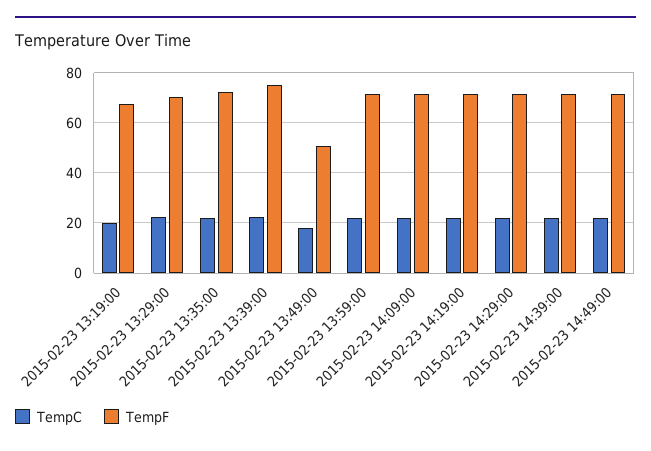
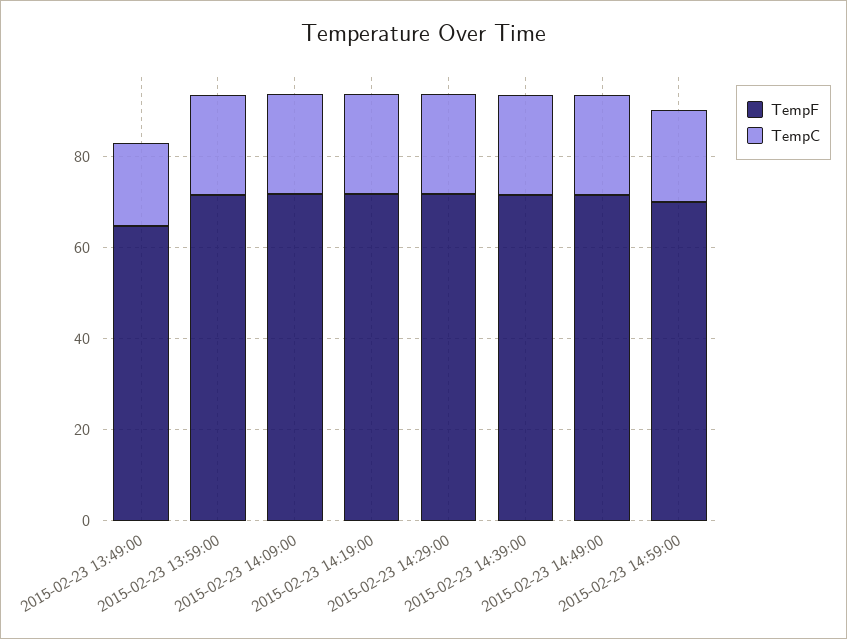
TempC, 2015-02-23 13:19:00: 20 -> none
TempF, 2015-02-23 13:19:00: 67.5 -> none
TempC, 2015-02-23 13:29:00: 22.5 -> none
TempF, 2015-02-23 13:29:00: 70 -> none
TempC, 2015-02-23 13:35:00: 22.5 -> none
TempF, 2015-02-23 13:35:00: 72.5 -> none
TempC, 2015-02-23 13:39:00: 22.5 -> none
TempF, 2015-02-23 13:39:00: 75 -> none
TempF, 2015-02-23 13:49:00: 50 -> 65
TempF, 2015-02-23 14:59:00: none -> 70
TempC, 2015-02-23 14:59:00: none -> 20

